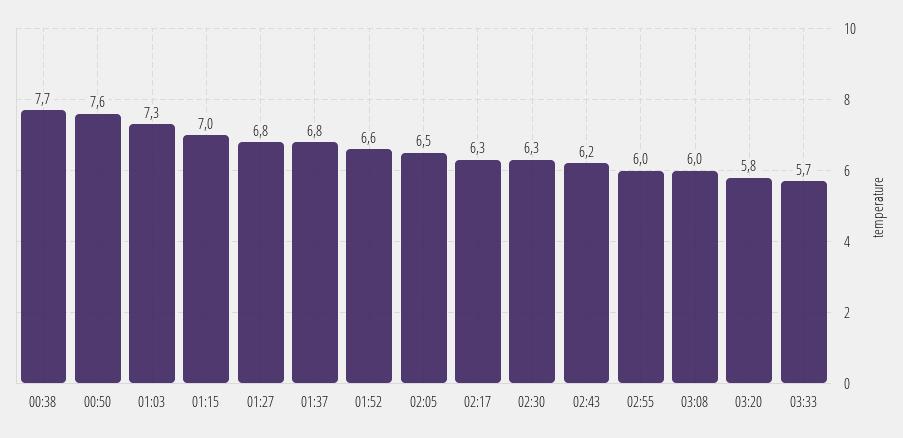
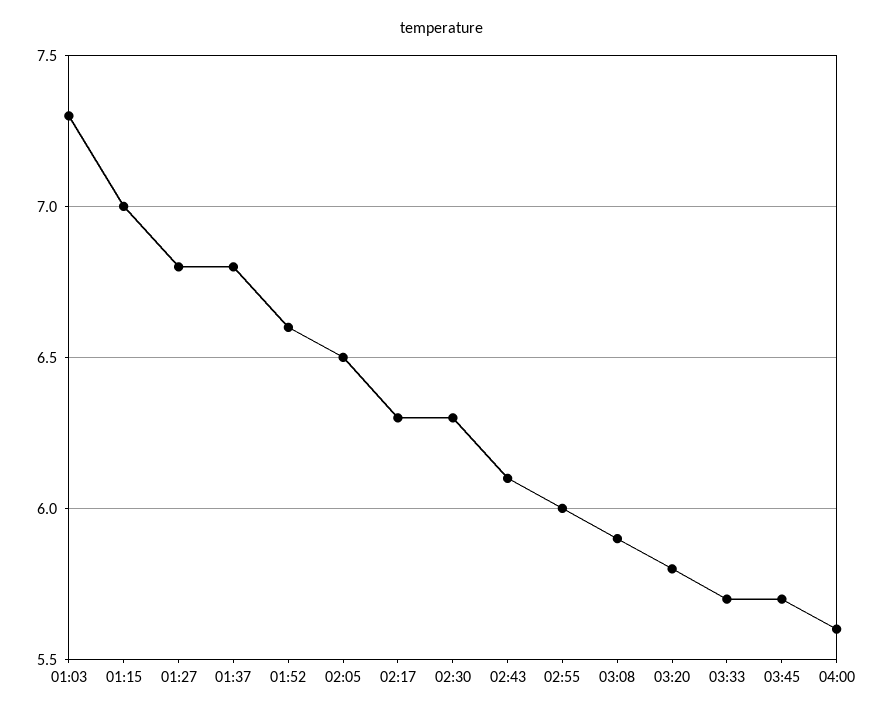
00:38: 7.7 -> none
00:50: 7.6 -> none
02:43: 6.2 -> 6.1
03:08: 6 -> 5.9
03:45: none -> 5.7
04:00: none -> 5.6

